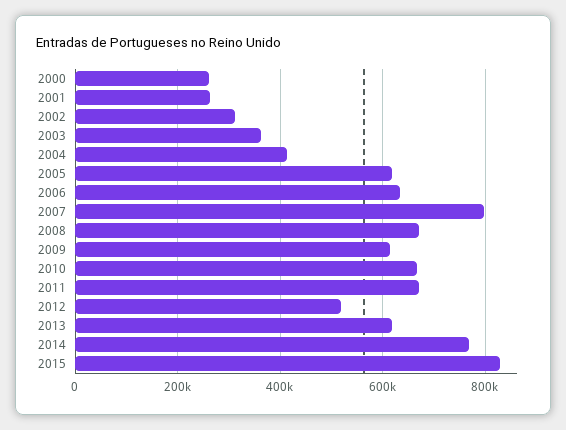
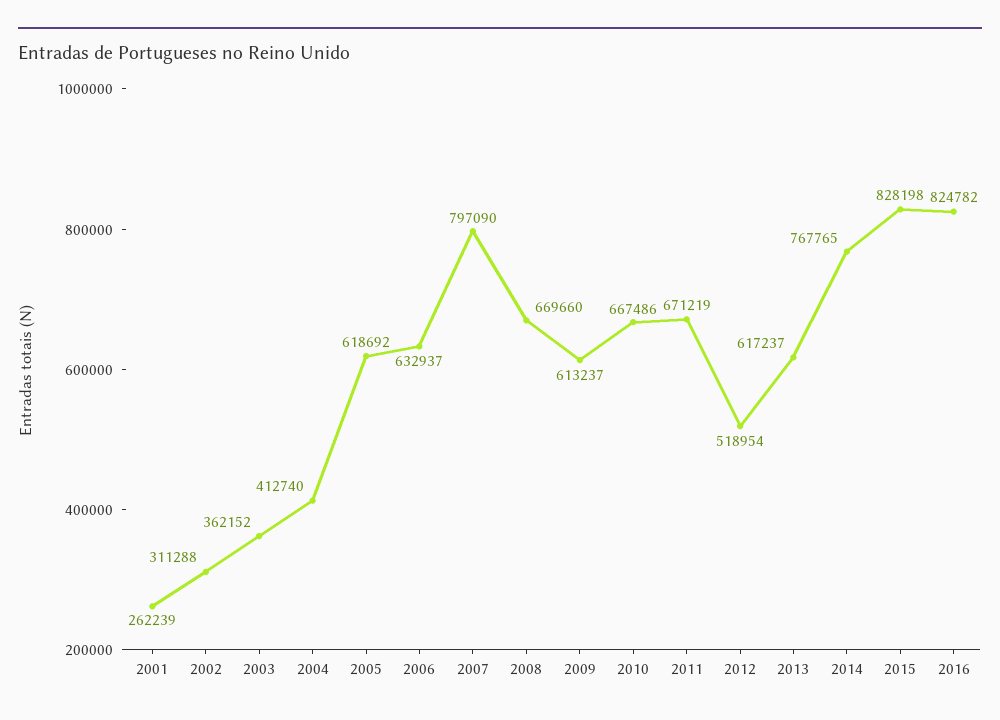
2000: 260000 -> none
2016: none -> 824782

